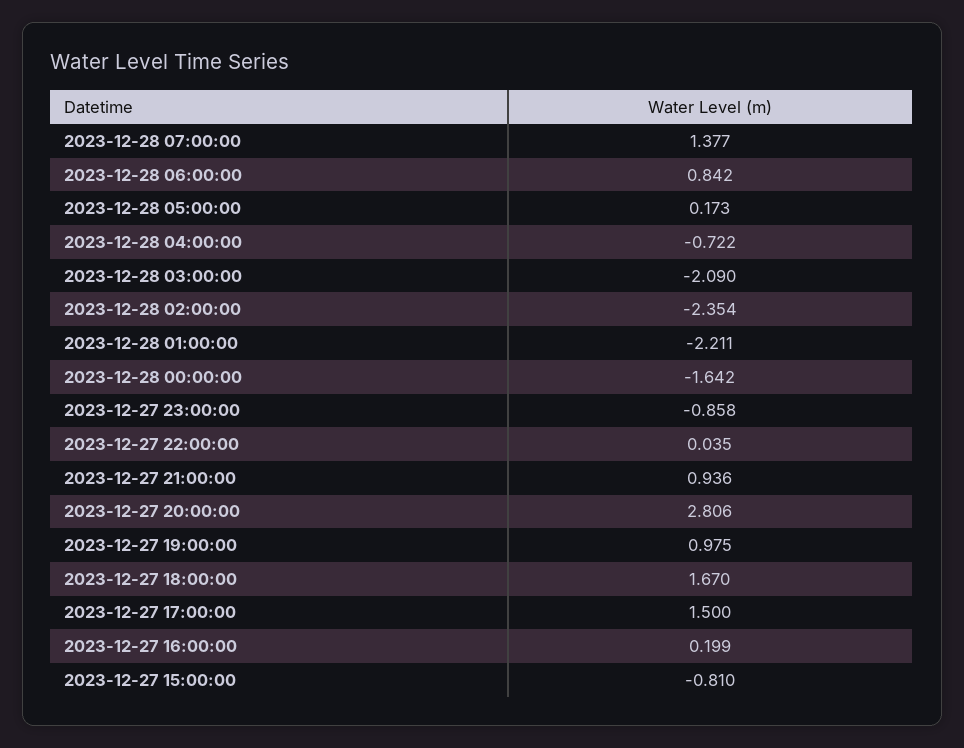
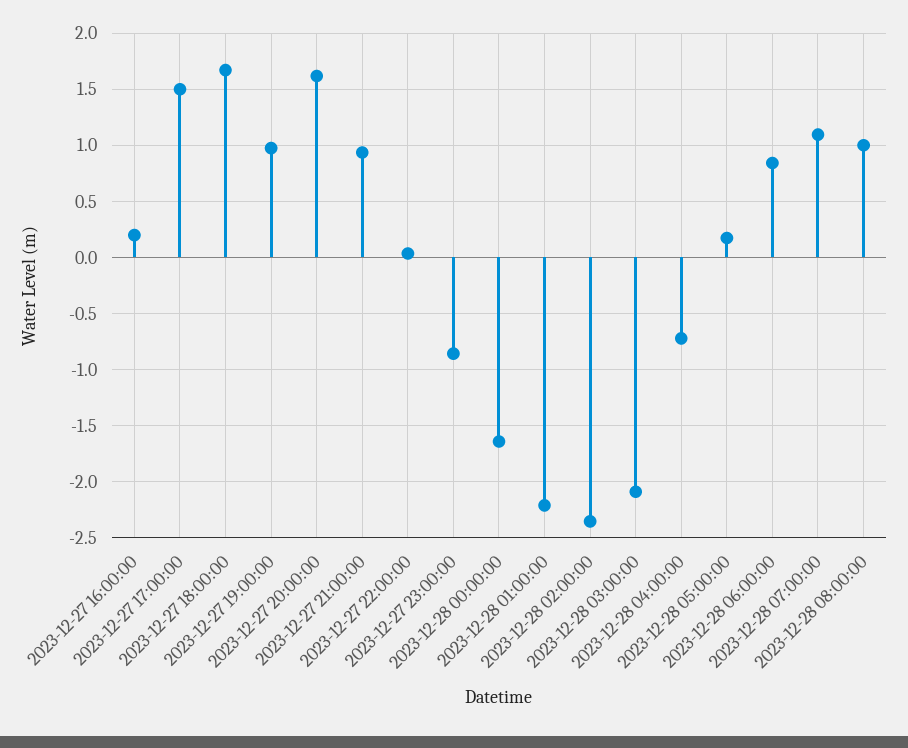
2023-12-28 07:00:00: 1.377 -> 1.1
2023-12-27 20:00:00: 2.806 -> 1.6
2023-12-27 15:00:00: -0.81 -> none
2023-12-28 08:00:00: none -> 1

